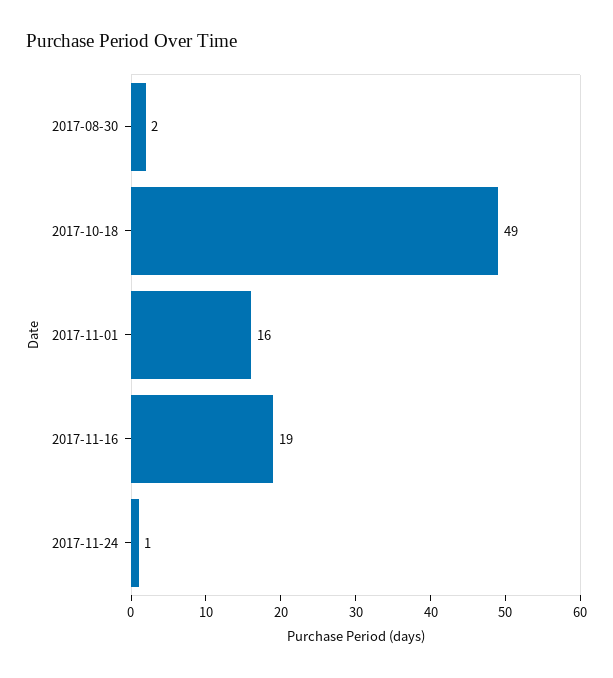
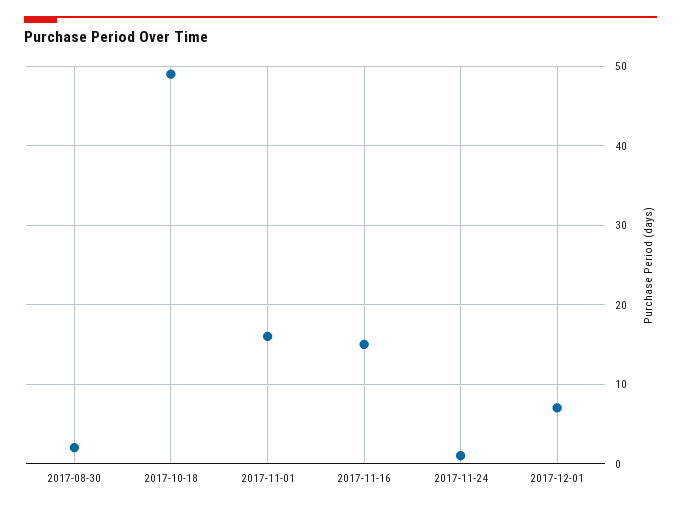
2017-11-16: 19 -> 15
2017-12-01: none -> 7

